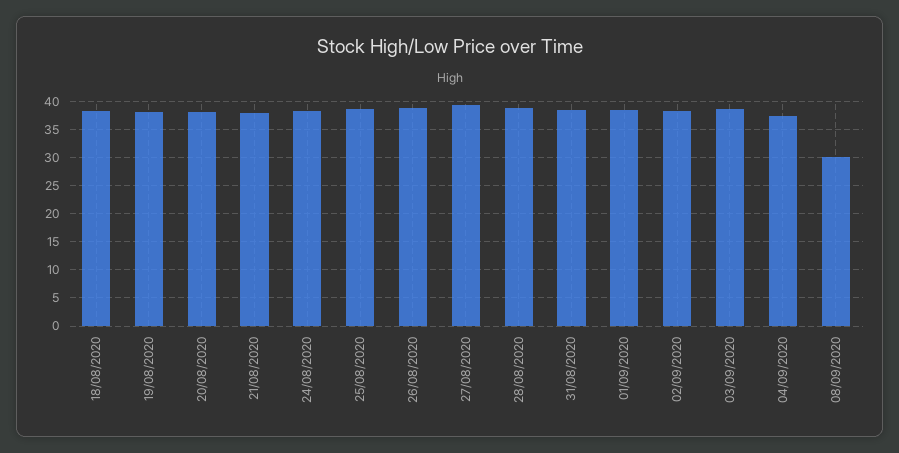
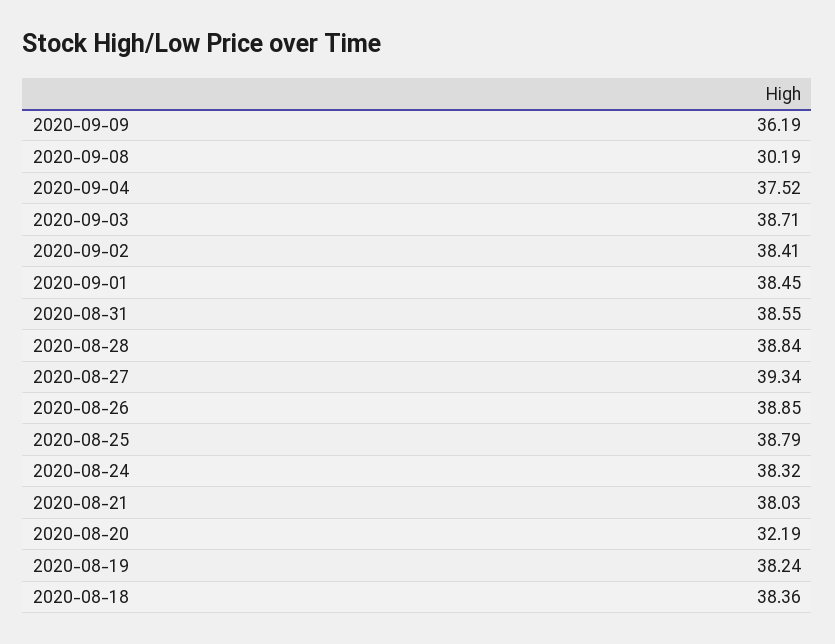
20/08/2020: 37.5 -> 32.19
2020-09-09: none -> 36.19

